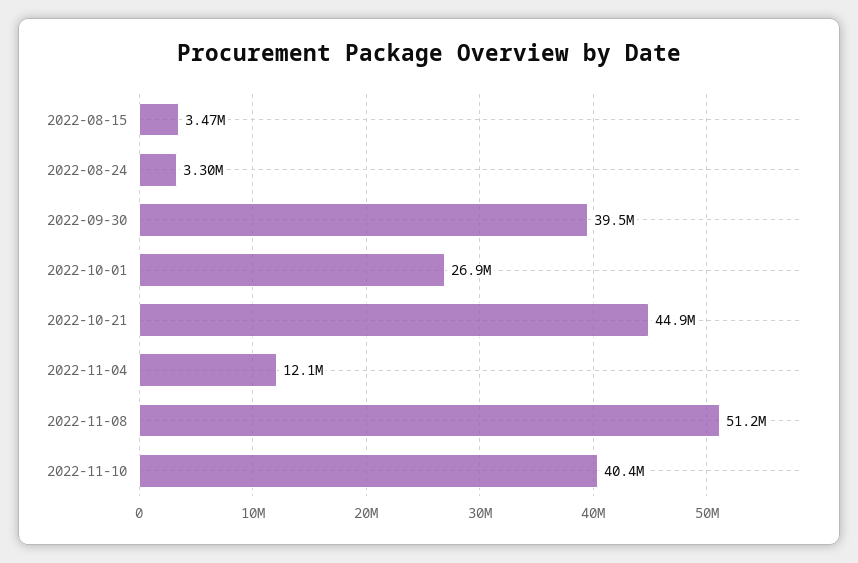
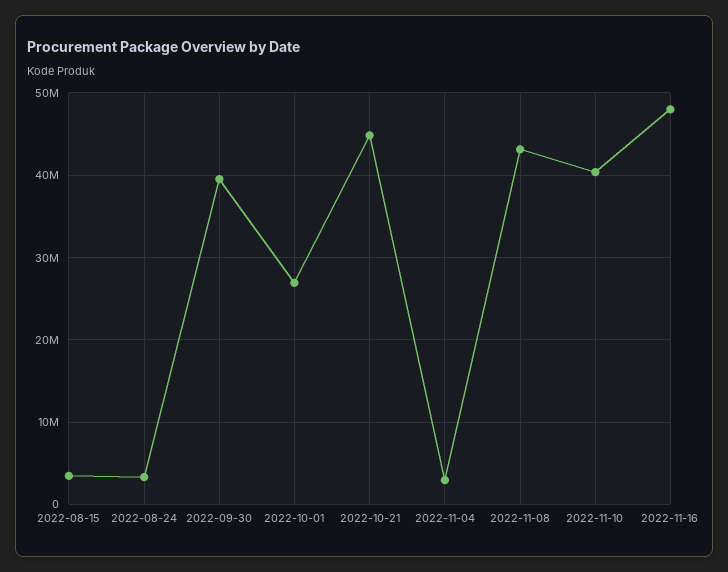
2022-11-04: 12100000 -> 3000000
2022-11-08: 51200000 -> 43000000
2022-11-16: none -> 48000000

